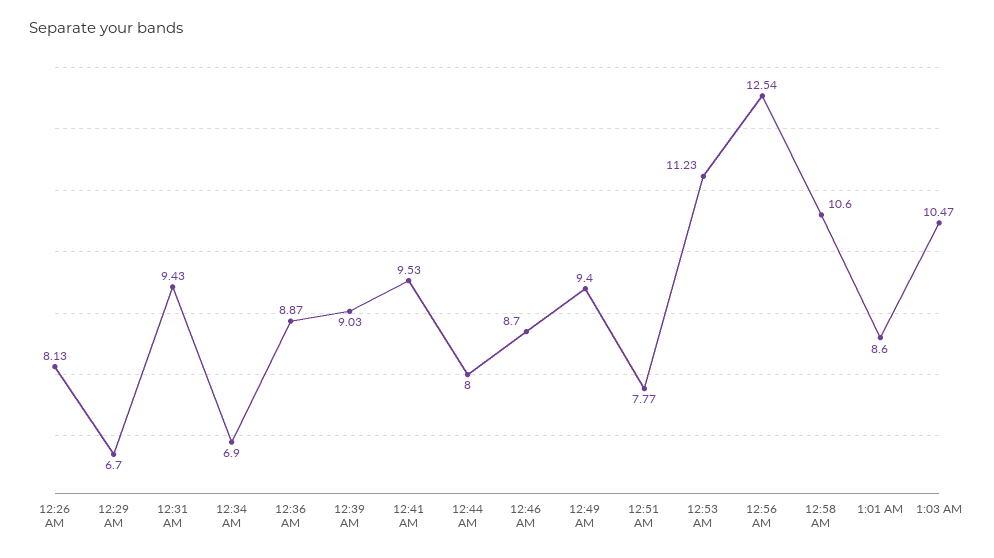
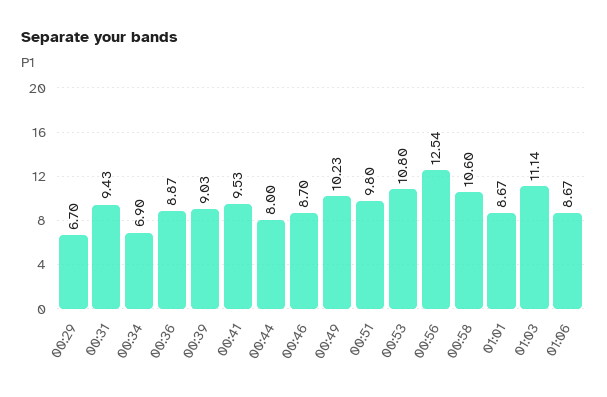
12:26 AM: 8.13 -> none
12:49 AM: 9.4 -> 10.23
12:51 AM: 7.77 -> 9.8
12:53 AM: 11.23 -> 10.8
1:01 AM: 8.6 -> 8.67
1:03 AM: 10.47 -> 11.14
01:06: none -> 8.67

